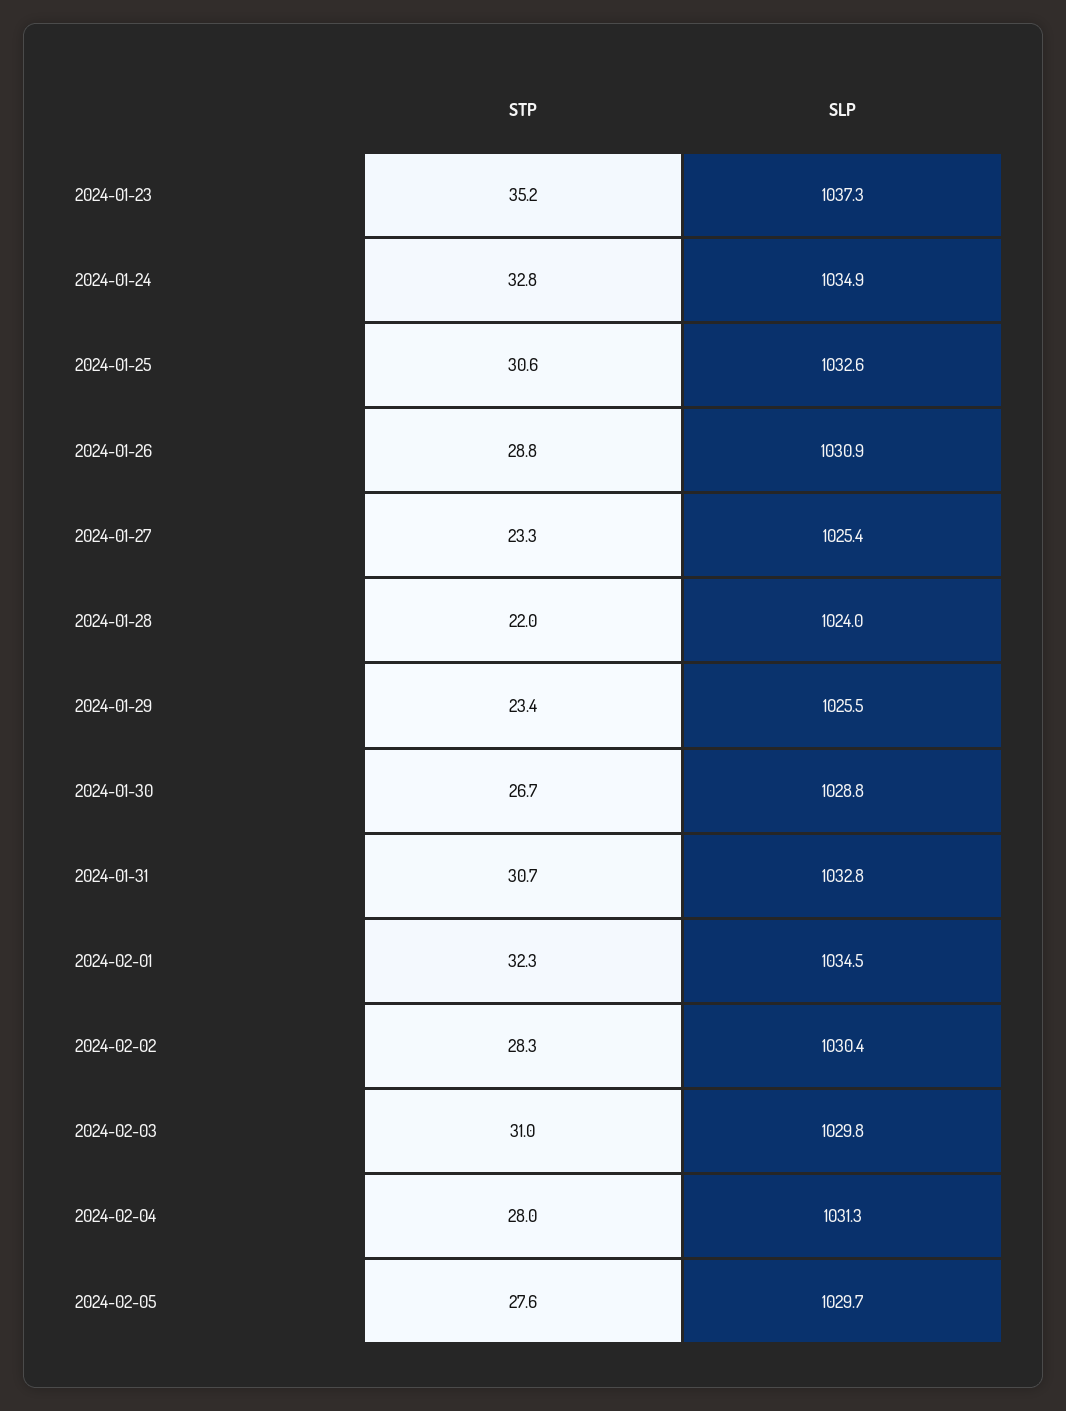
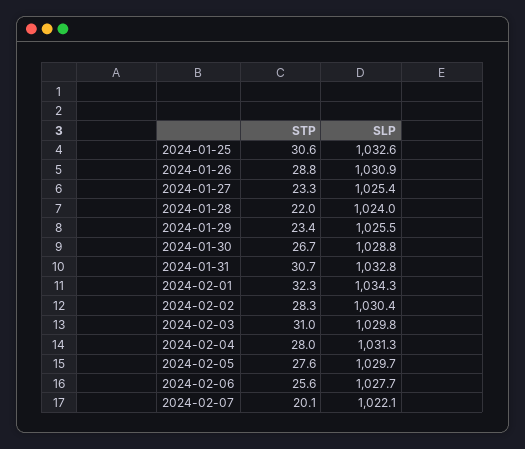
STP, 2024-01-23: 35.2 -> none
SLP, 2024-01-23: 1037.3 -> none
STP, 2024-01-24: 32.8 -> none
SLP, 2024-01-24: 1034.9 -> none
SLP, 2024-02-01: 1034.5 -> 1034.3
STP, 2024-02-06: none -> 25.6
SLP, 2024-02-06: none -> 1027.7
STP, 2024-02-07: none -> 20.1
SLP, 2024-02-07: none -> 1022.1

